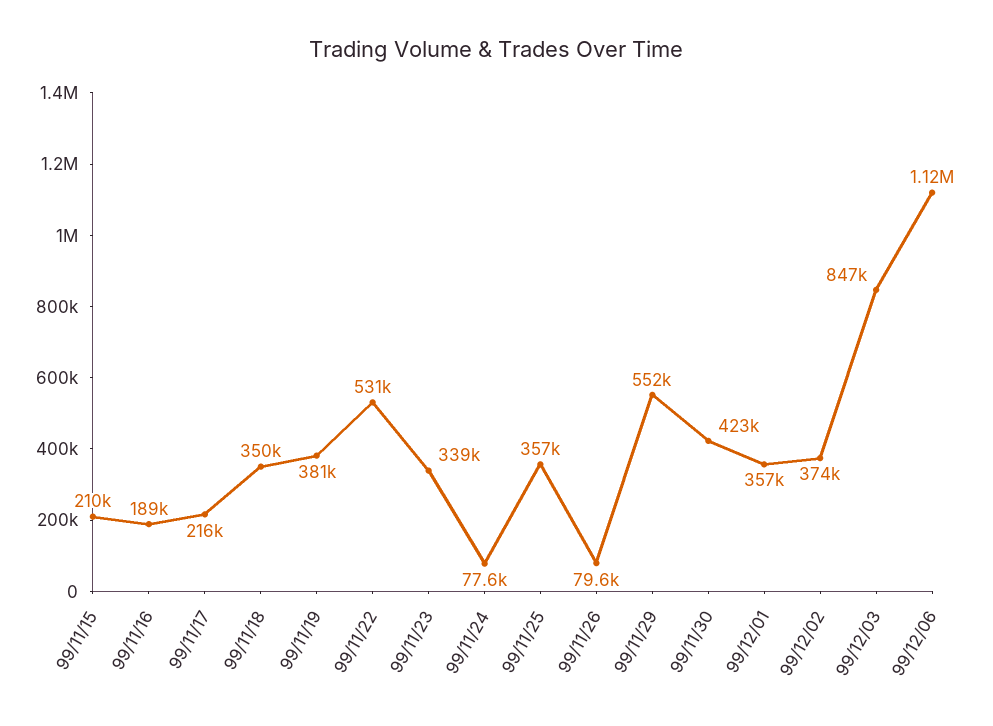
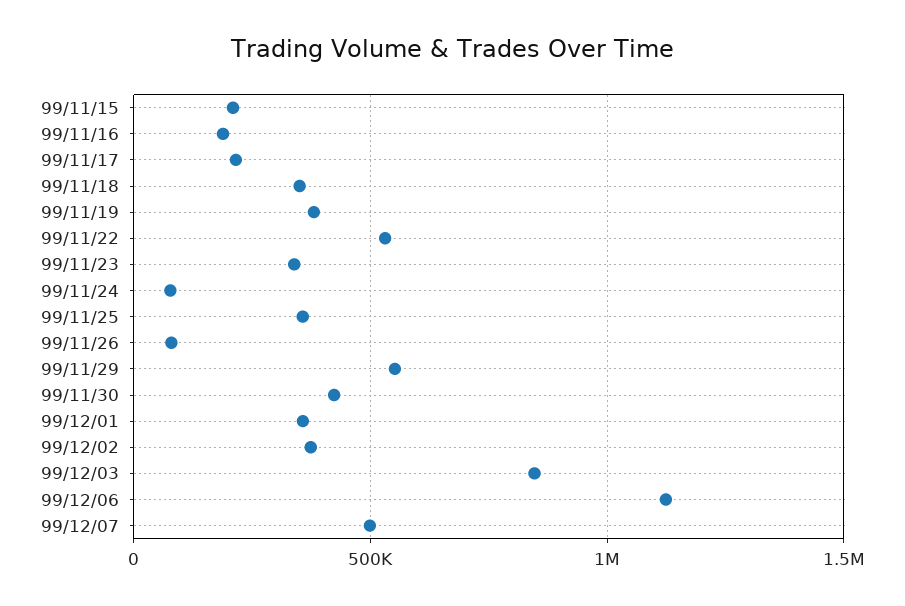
99/12/07: none -> 500000

